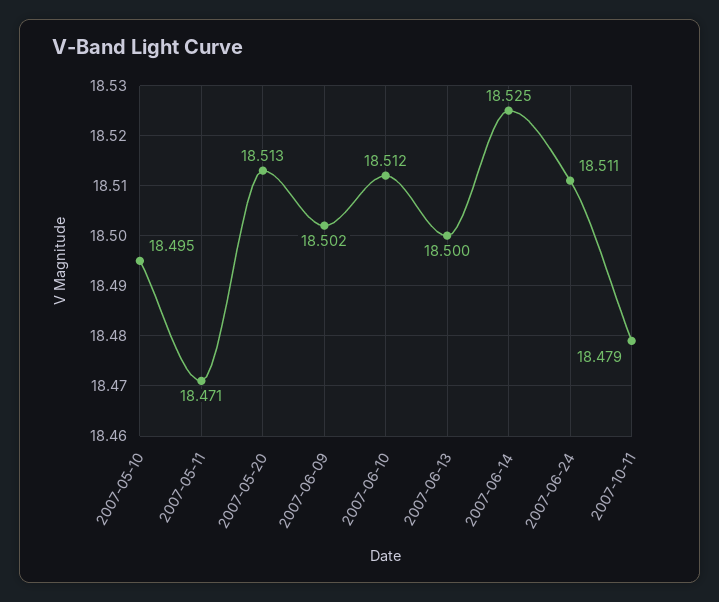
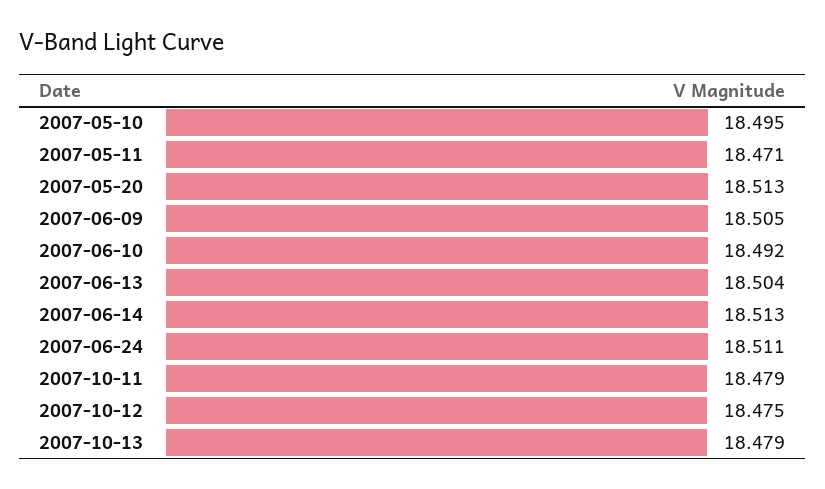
2007-06-09: 18.502 -> 18.505
2007-06-10: 18.512 -> 18.492
2007-06-13: 18.5 -> 18.504
2007-06-14: 18.525 -> 18.513
2007-10-12: none -> 18.475
2007-10-13: none -> 18.479

